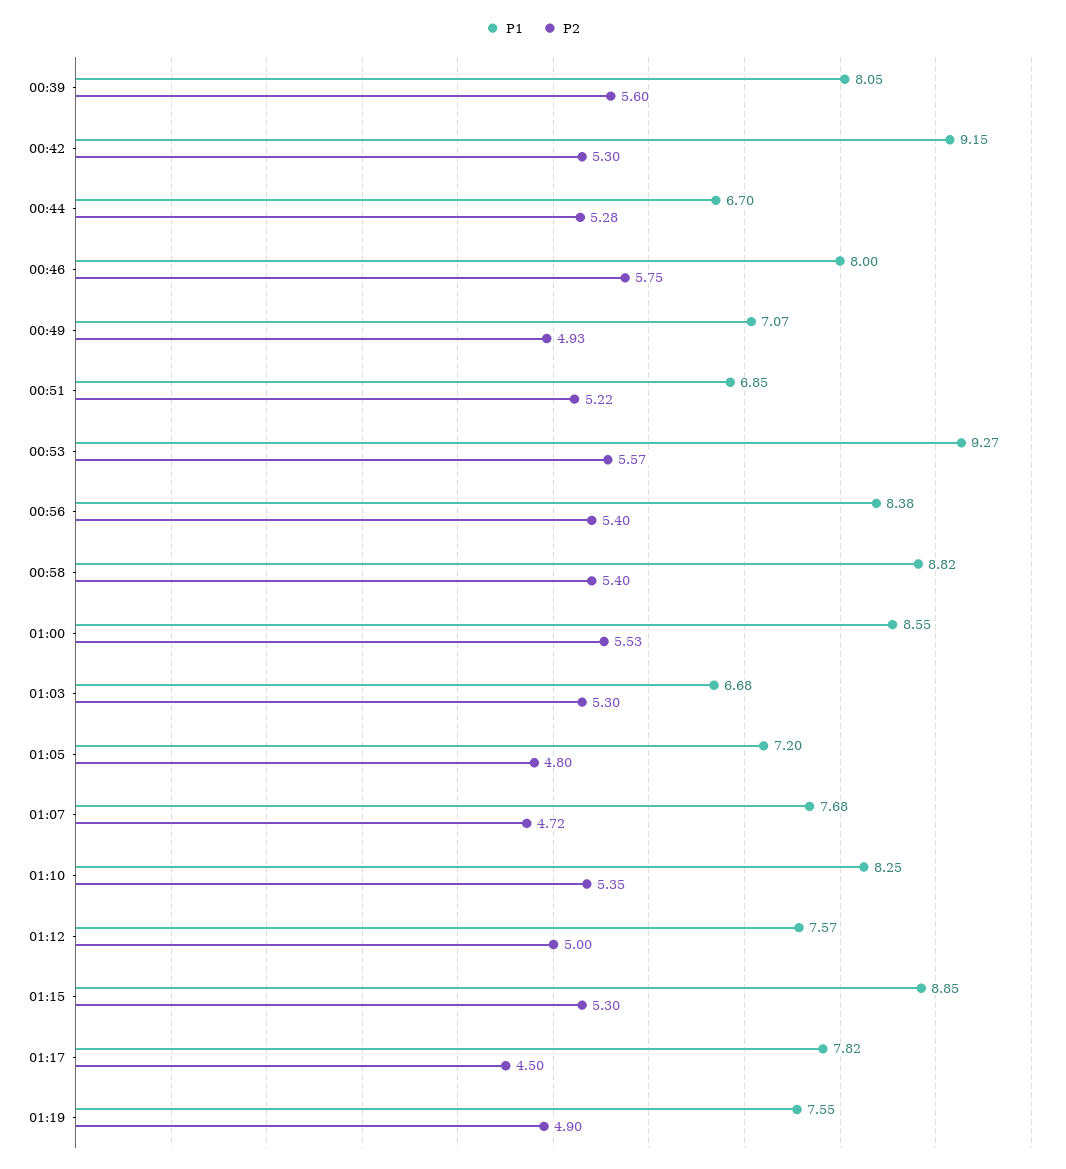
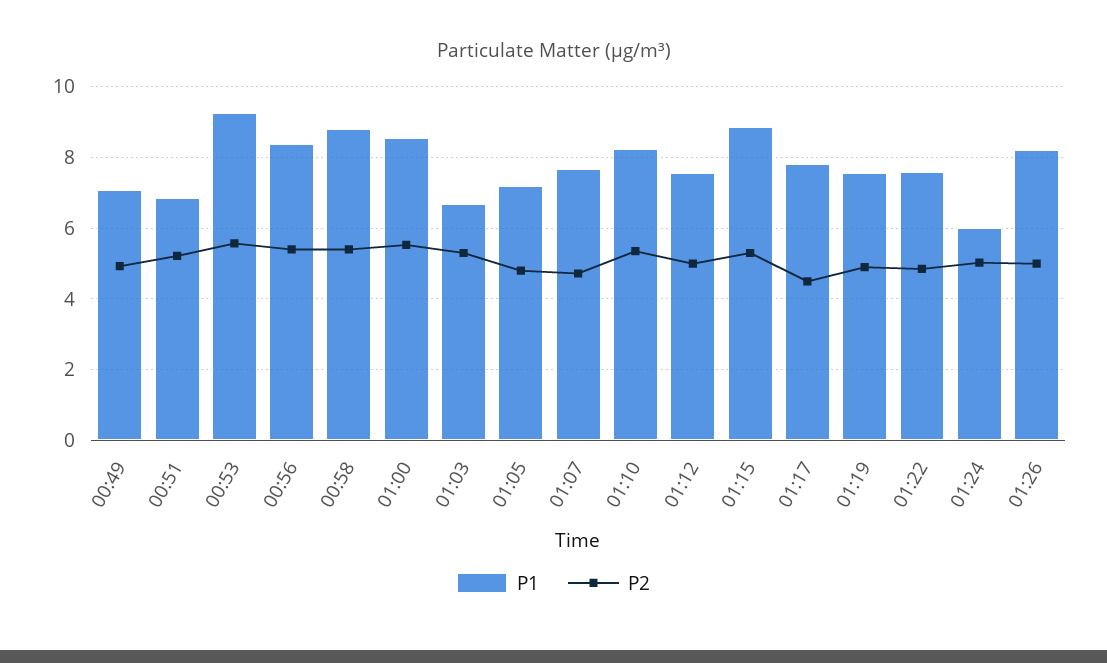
P1, 00:39: 8.05 -> none
P2, 00:39: 5.6 -> none
P1, 00:42: 9.15 -> none
P2, 00:42: 5.3 -> none
P1, 00:44: 6.7 -> none
P2, 00:44: 5.28 -> none
P1, 00:46: 8 -> none
P2, 00:46: 5.75 -> none
P1, 01:22: none -> 7.6
P2, 01:22: none -> 4.8
P1, 01:24: none -> 6
P2, 01:24: none -> 5
P1, 01:26: none -> 8.2
P2, 01:26: none -> 5

